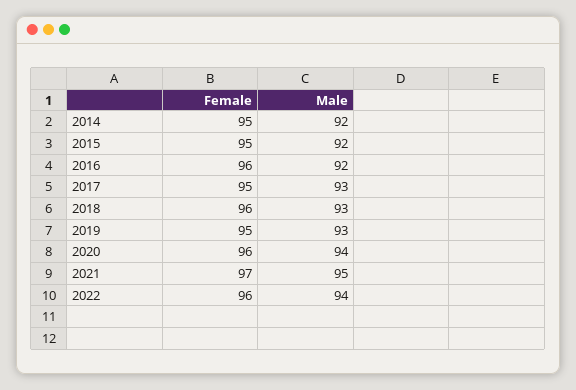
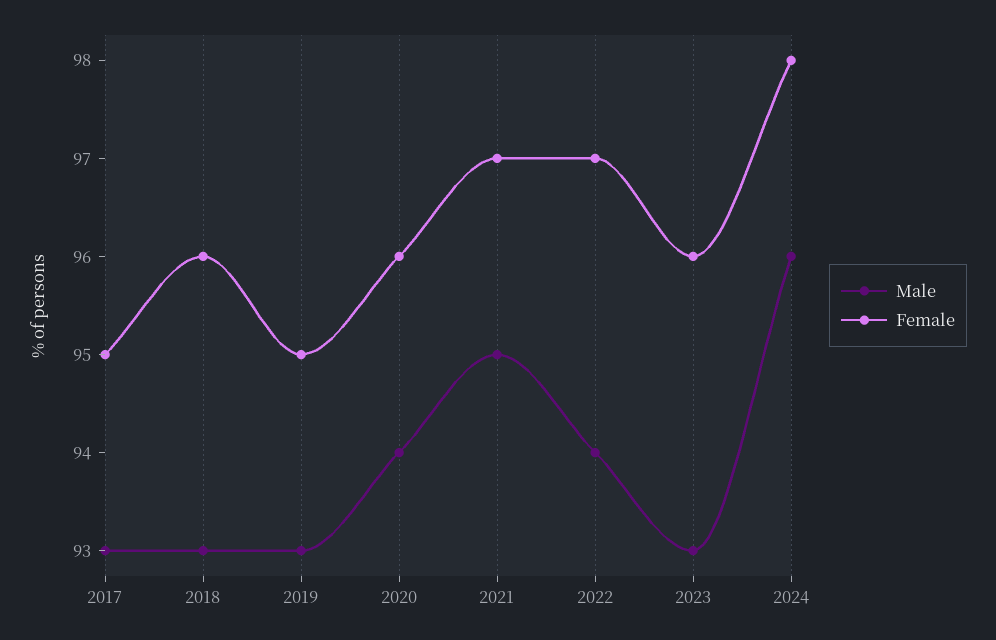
Female, 2014: 95 -> none
Male, 2014: 92 -> none
Female, 2015: 95 -> none
Male, 2015: 92 -> none
Female, 2016: 96 -> none
Male, 2016: 92 -> none
Female, 2022: 96 -> 97
Male, 2023: none -> 93
Female, 2023: none -> 96
Male, 2024: none -> 96
Female, 2024: none -> 98

